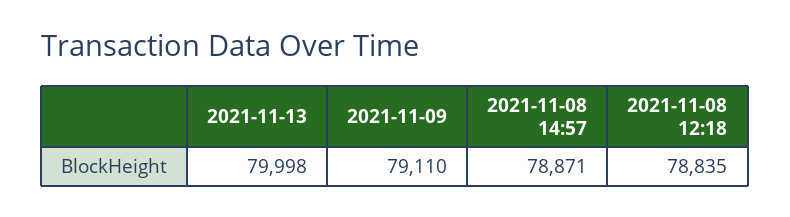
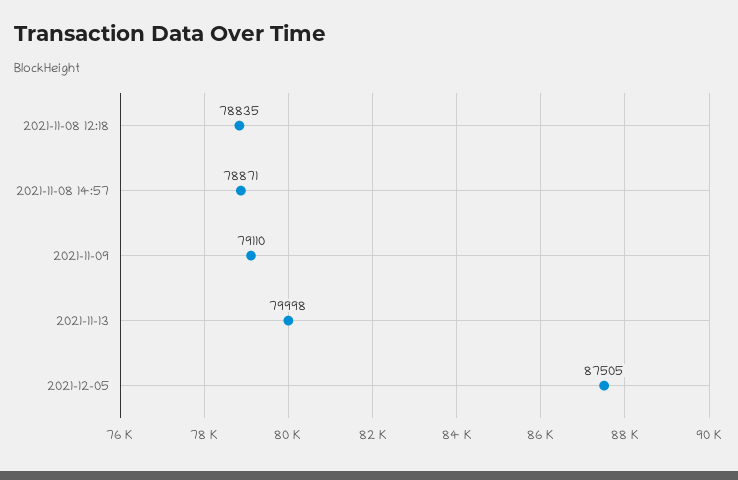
2021-12-05: none -> 87505

